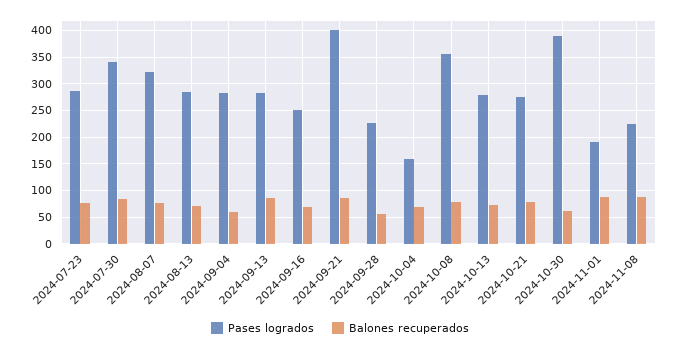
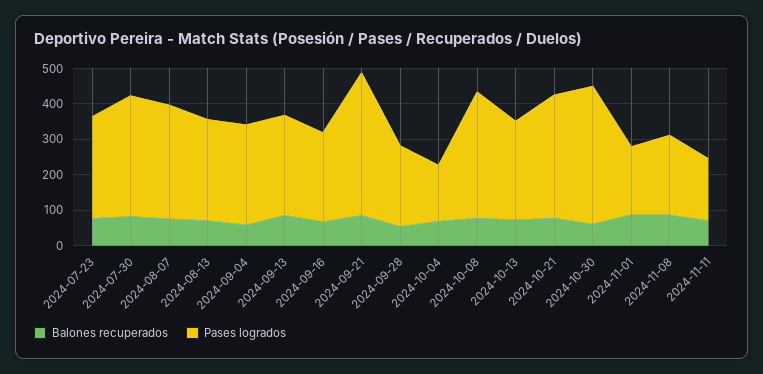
Pases logrados, 2024-10-21: 275 -> 350
Balones recuperados, 2024-11-11: none -> 75
Pases logrados, 2024-11-11: none -> 175

